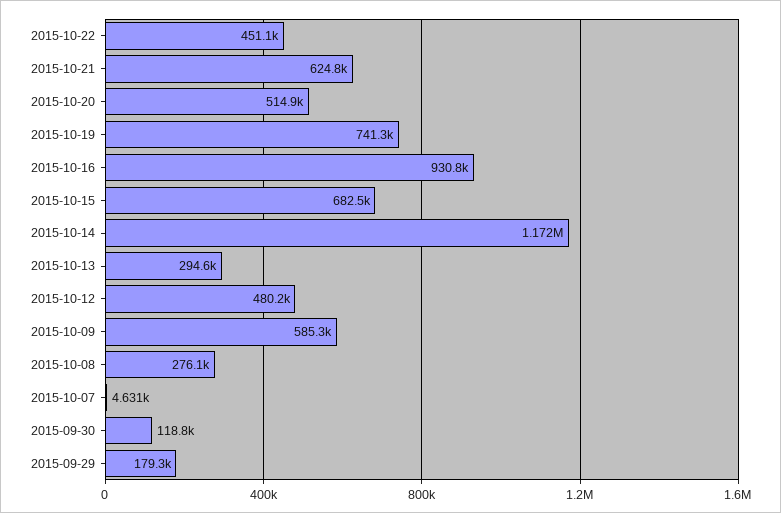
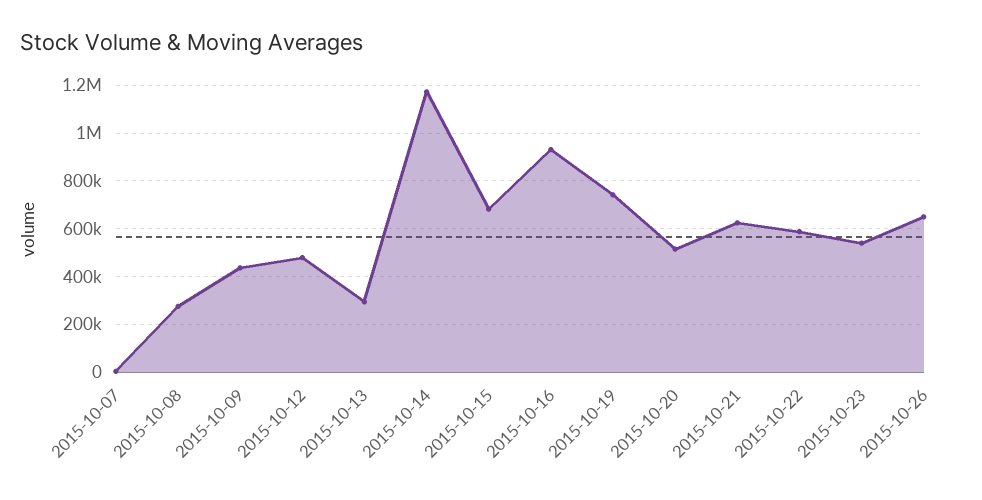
2015-10-22: 451100 -> 600000
2015-10-09: 585300 -> 450000
2015-09-30: 118800 -> none
2015-09-29: 179300 -> none
2015-10-23: none -> 550000
2015-10-26: none -> 650000

